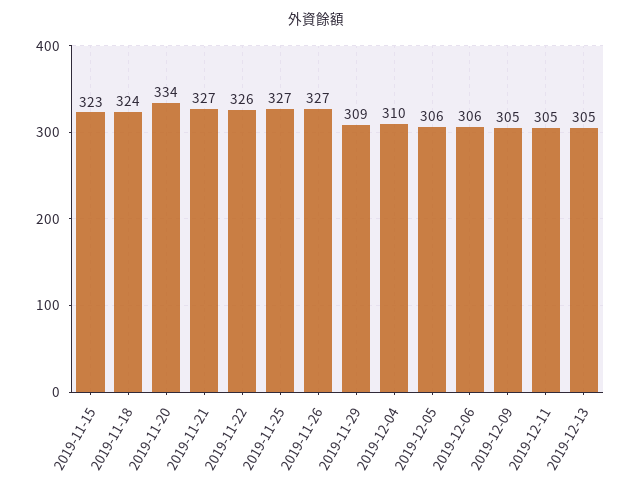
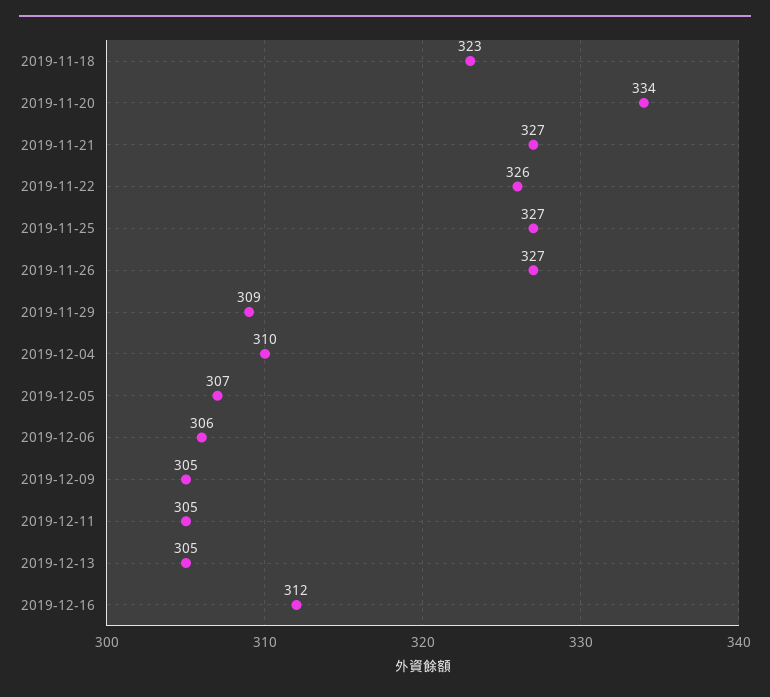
2019-11-15: 323 -> none
2019-11-18: 324 -> 323
2019-12-05: 306 -> 307
2019-12-16: none -> 312

